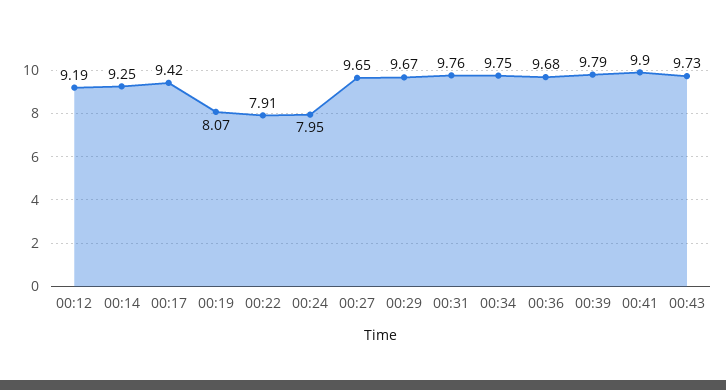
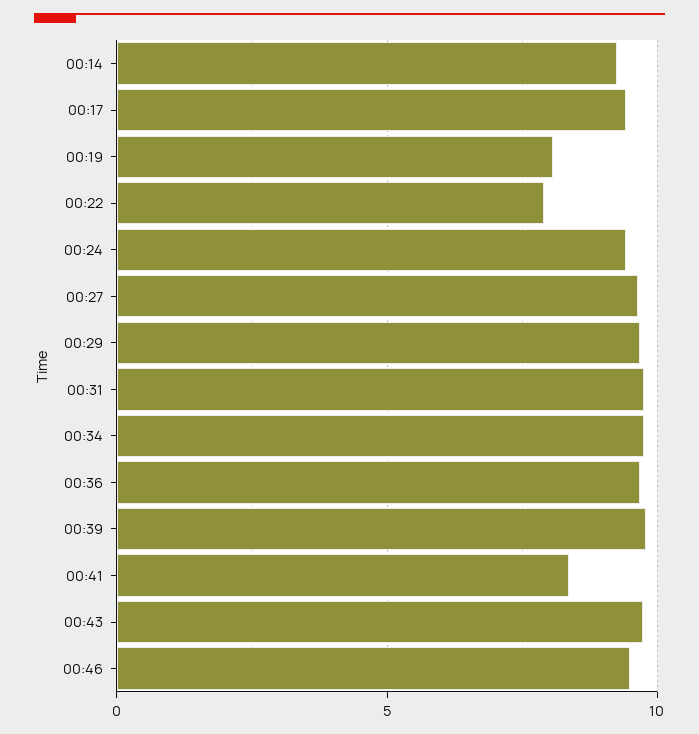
00:12: 9.19 -> none
00:24: 7.95 -> 9.5
00:41: 9.9 -> 8.5
00:46: none -> 9.5

